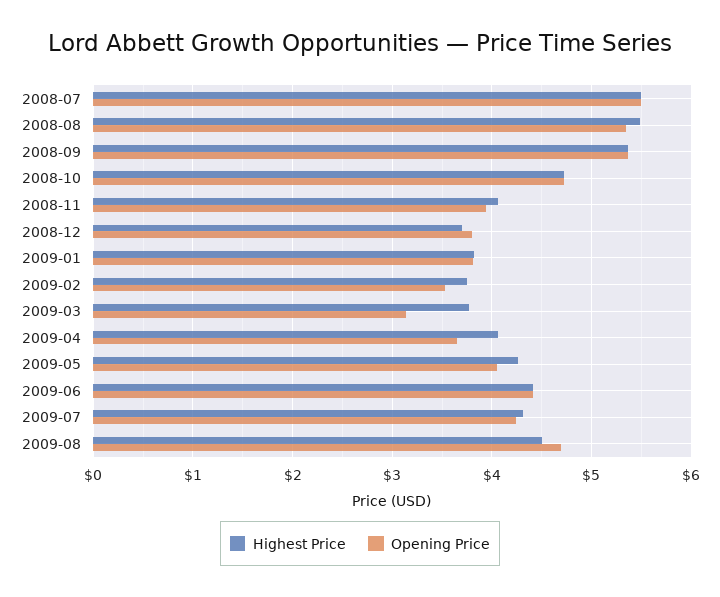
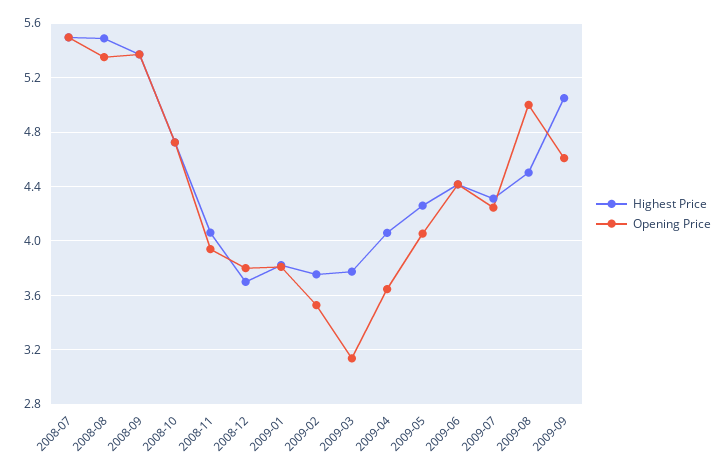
Opening Price, 2009-08: 4.7 -> 5
Highest Price, 2009-09: none -> 5.05
Opening Price, 2009-09: none -> 4.6

